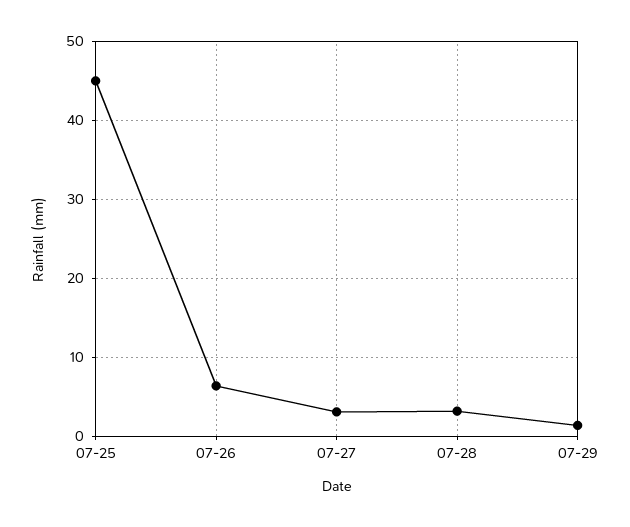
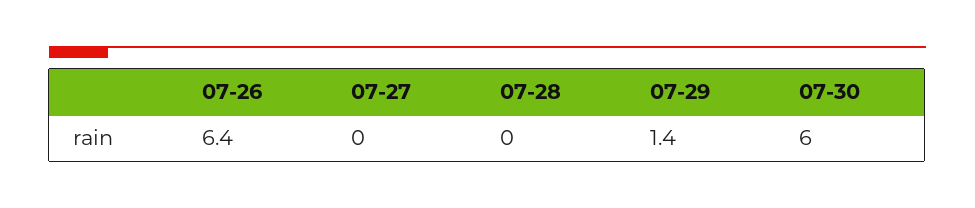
07-25: 45 -> none
07-27: 3 -> 0
07-28: 3 -> 0
07-30: none -> 6

